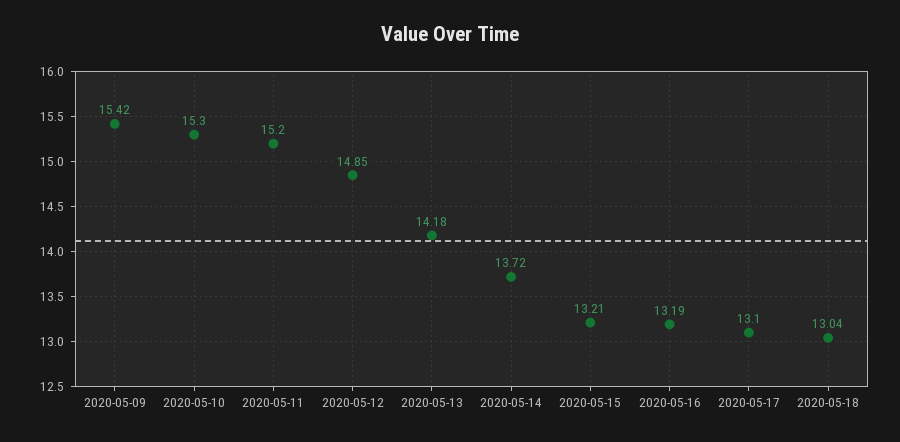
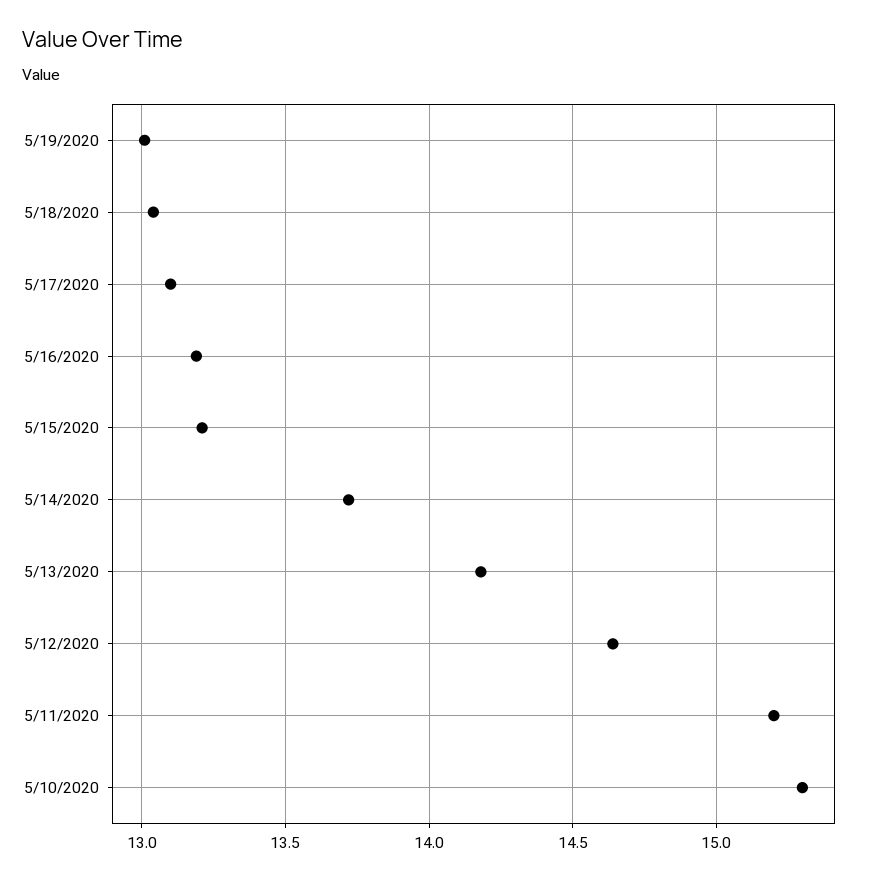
2020-05-09: 15.42 -> none
2020-05-12: 14.85 -> 14.65
5/19/2020: none -> 13

